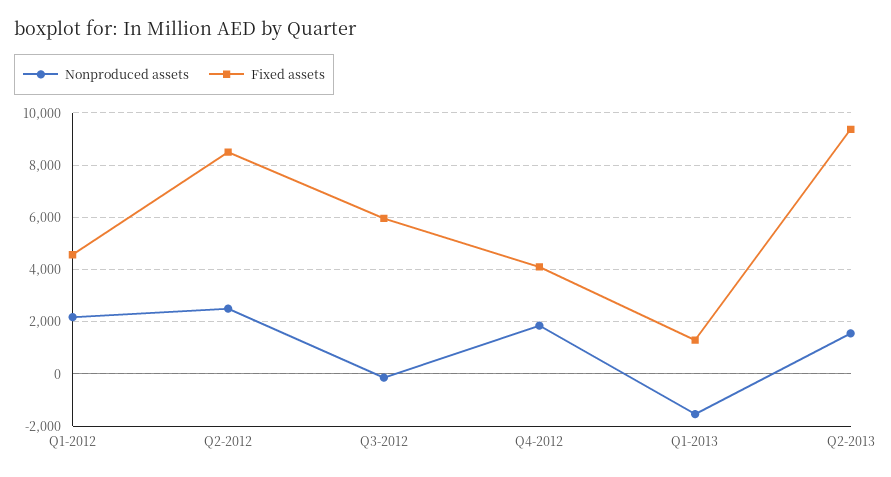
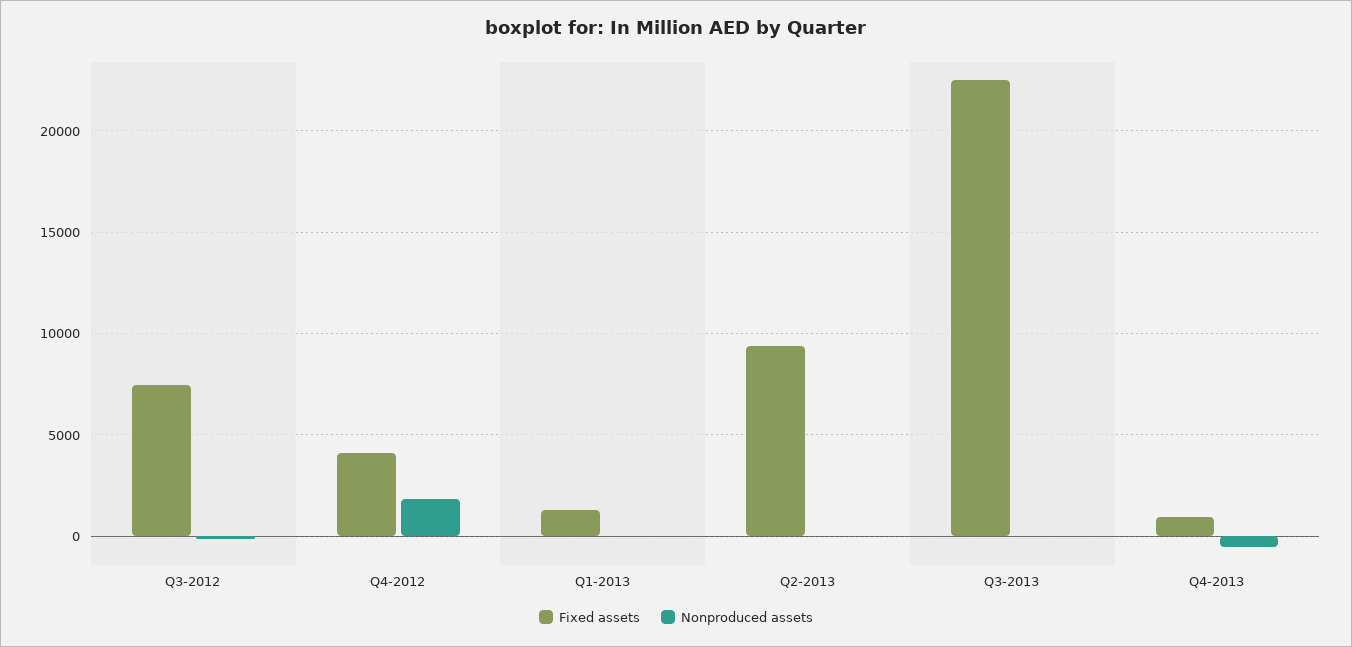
Nonproduced assets, Q1-2012: 2250 -> none
Fixed assets, Q1-2012: 4500 -> none
Nonproduced assets, Q2-2012: 2500 -> none
Fixed assets, Q2-2012: 8500 -> none
Fixed assets, Q3-2012: 6000 -> 7500
Nonproduced assets, Q1-2013: -1500 -> 0
Nonproduced assets, Q2-2013: 1500 -> 0
Fixed assets, Q3-2013: none -> 22500
Nonproduced assets, Q3-2013: none -> 0
Fixed assets, Q4-2013: none -> 1000
Nonproduced assets, Q4-2013: none -> -500

